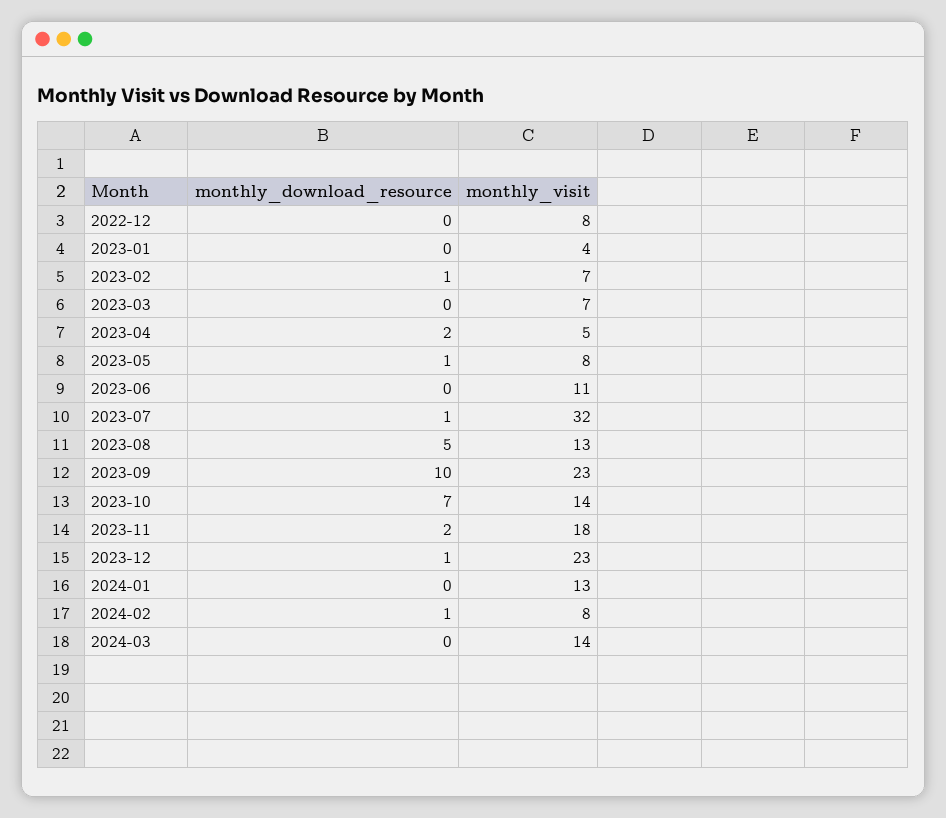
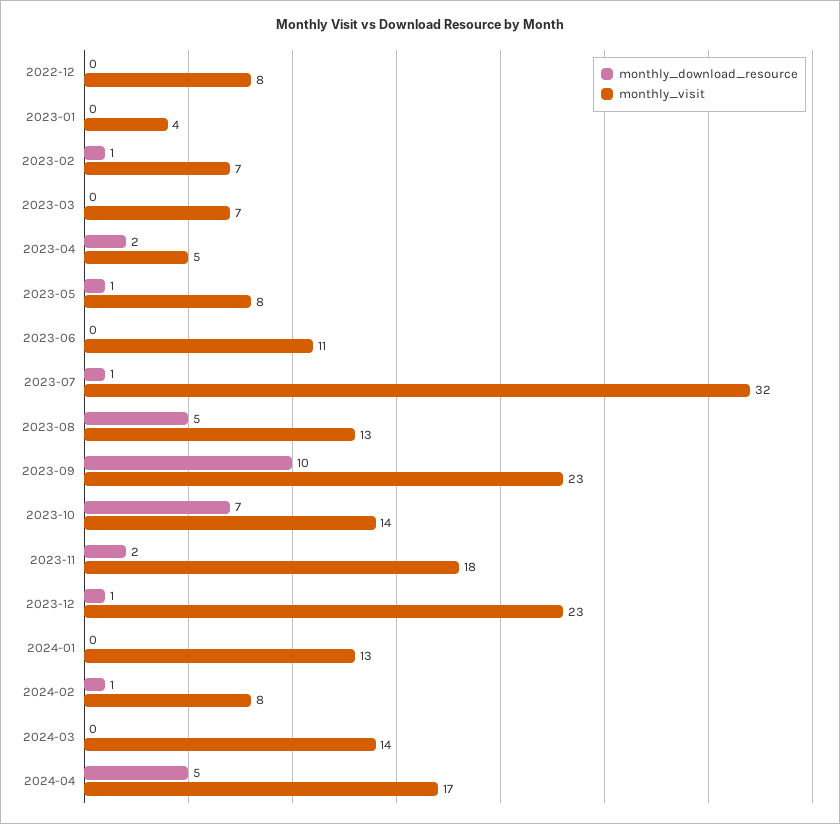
monthly_download_resource, 2024-04: none -> 5
monthly_visit, 2024-04: none -> 17

